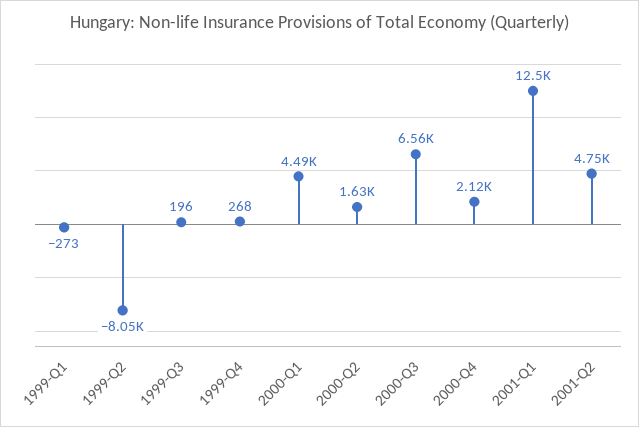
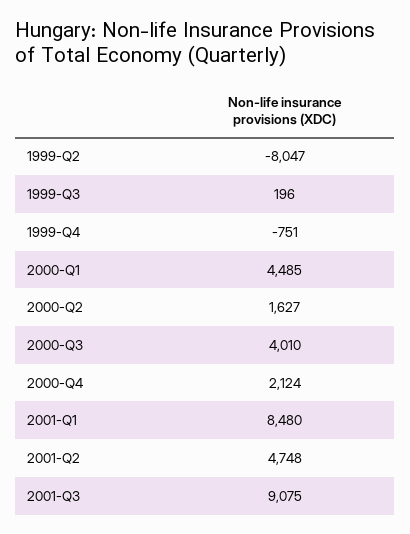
1999-Q1: -273 -> none
1999-Q4: 268 -> -751
2000-Q3: 6560 -> 4010
2001-Q1: 12500 -> 8480
2001-Q3: none -> 9075

